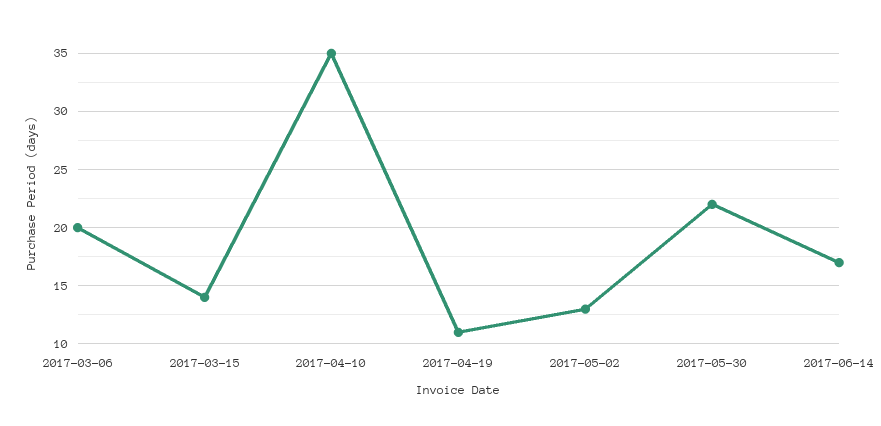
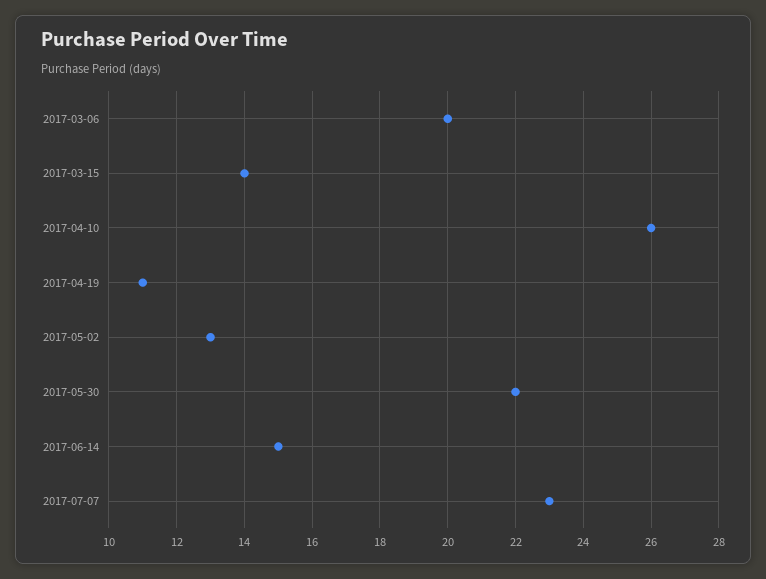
2017-04-10: 35 -> 26
2017-06-14: 17 -> 15
2017-07-07: none -> 23

